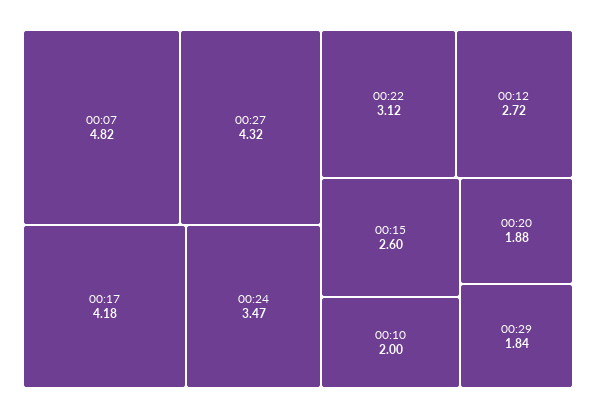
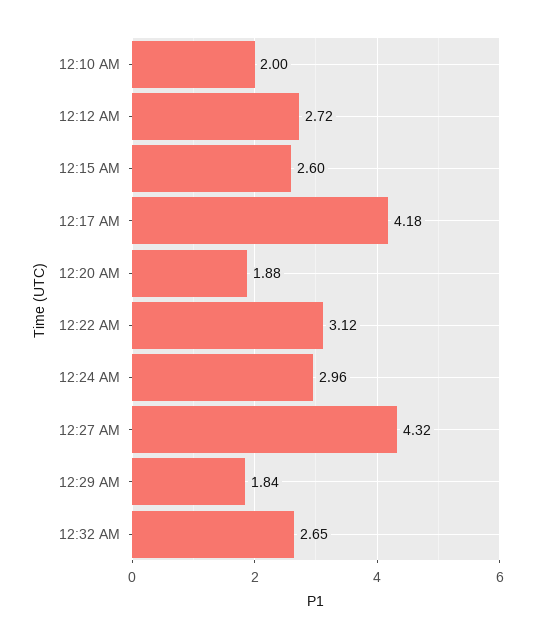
00:07: 4.82 -> none
00:24: 3.47 -> 2.96
12:32 AM: none -> 2.65

